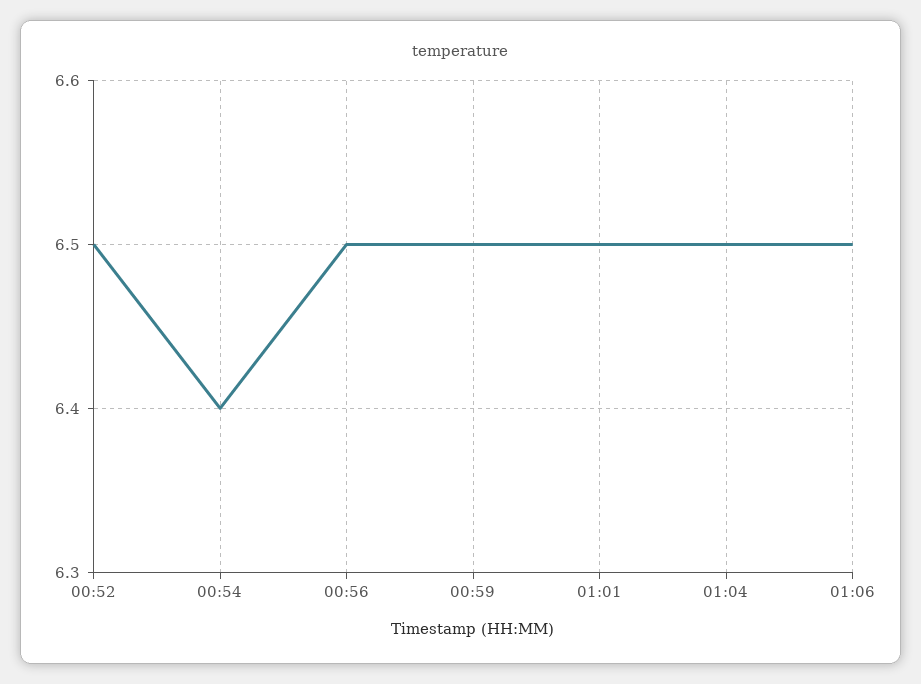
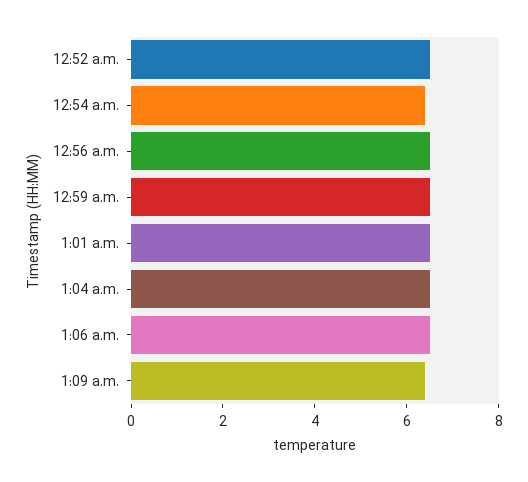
1:09 a.m.: none -> 6.5

